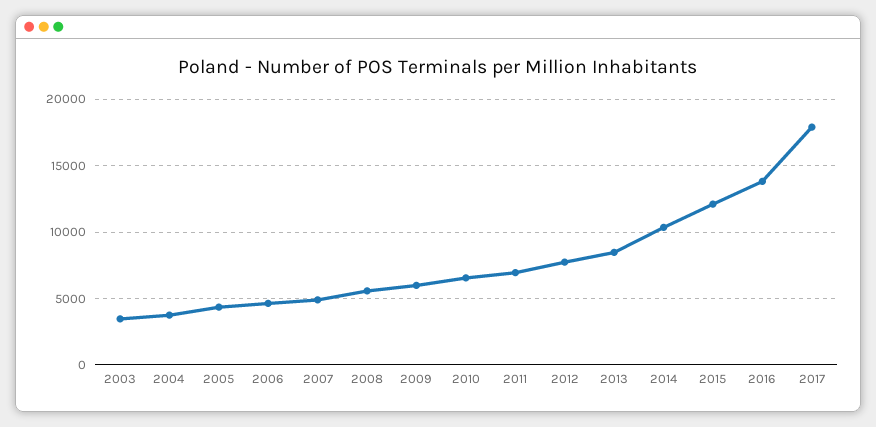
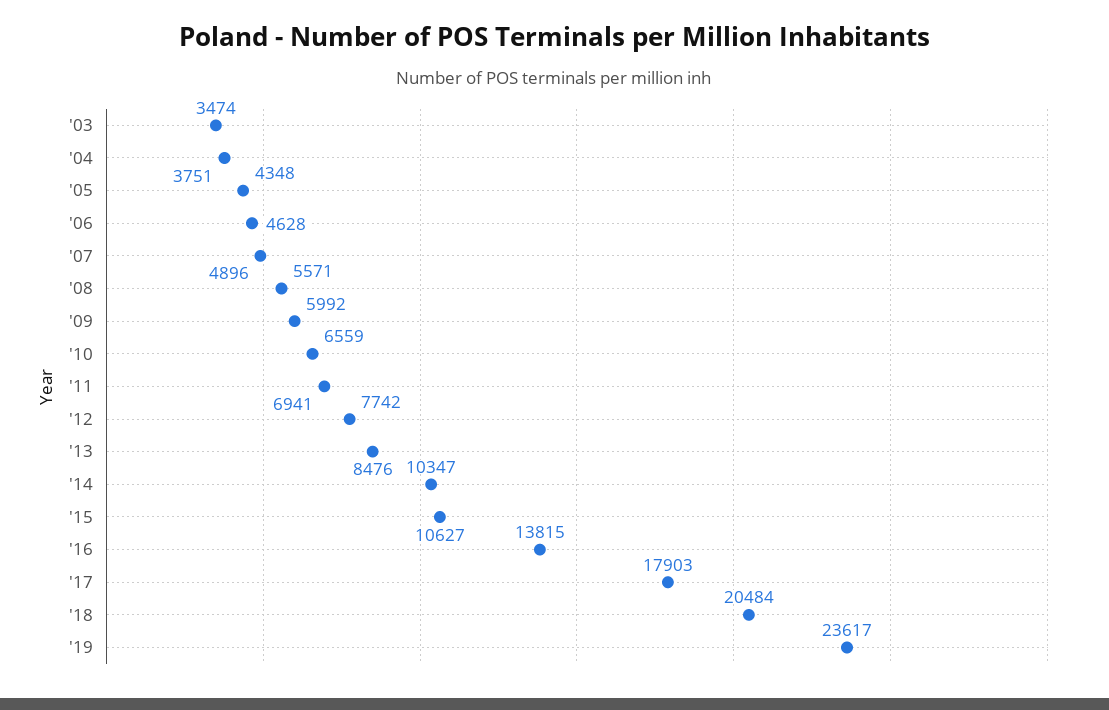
2015: 12000 -> 10627
'18: none -> 20484
'19: none -> 23617

